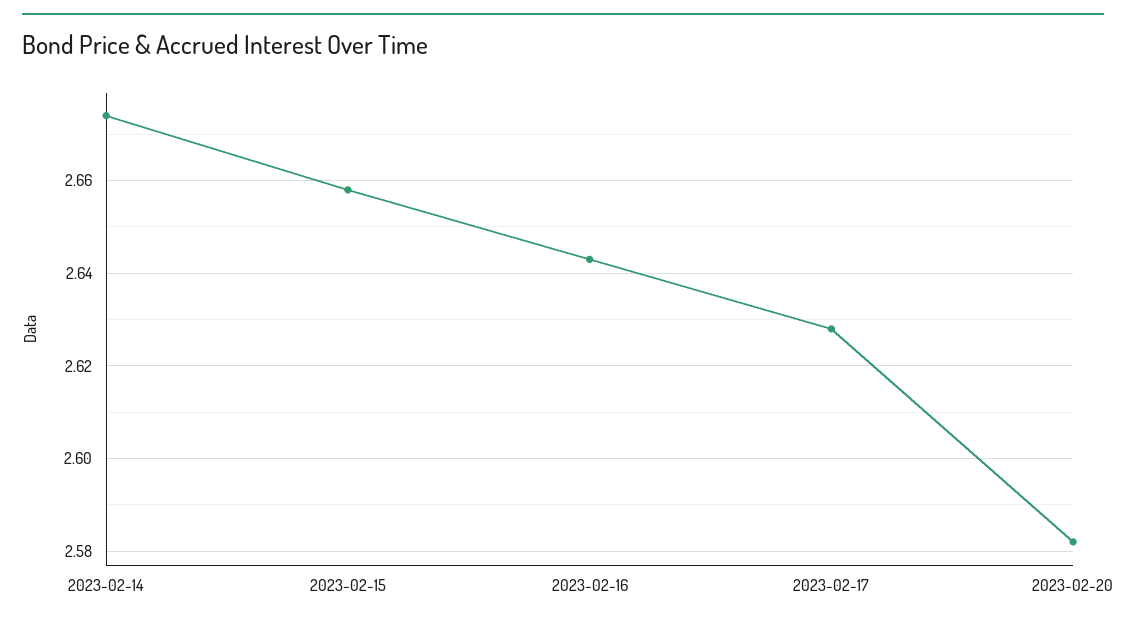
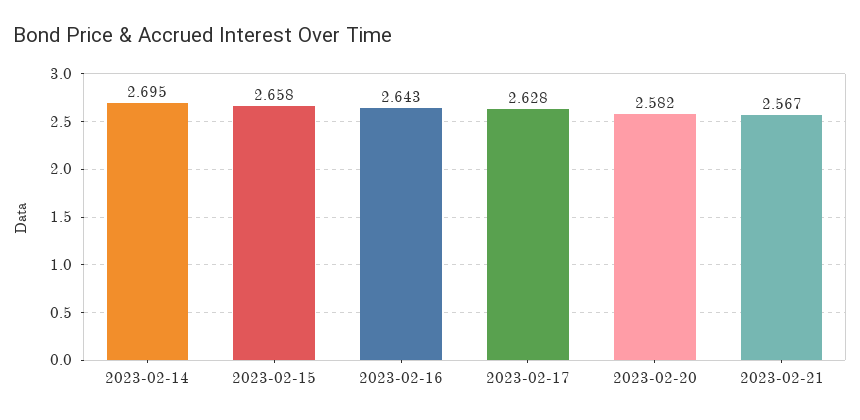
2023-02-14: 2.675 -> 2.695
2023-02-21: none -> 2.567

